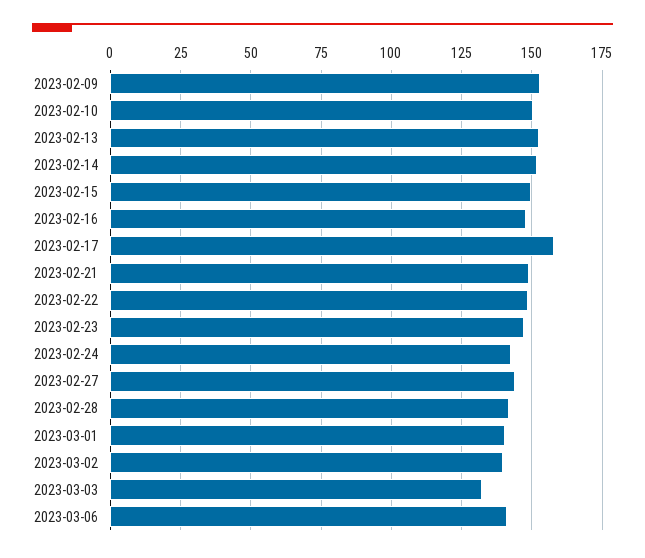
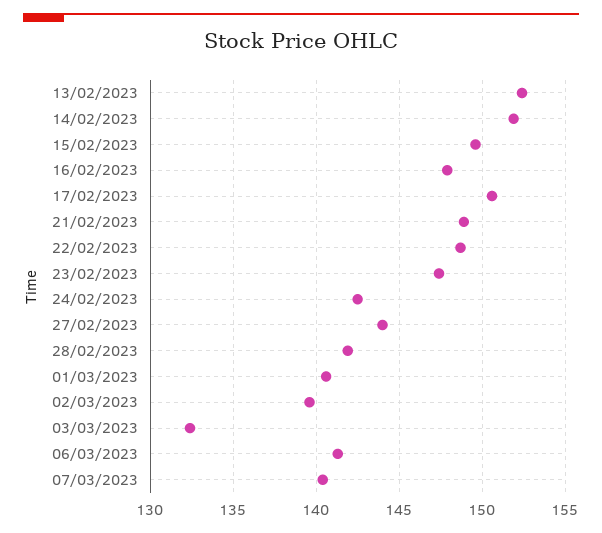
2023-02-09: 152.5 -> none
2023-02-10: 150 -> none
2023-02-17: 157.5 -> 150.5
07/03/2023: none -> 140.5

